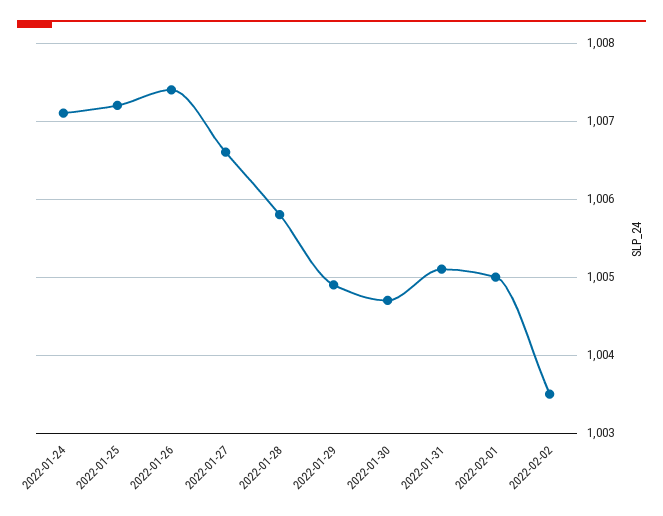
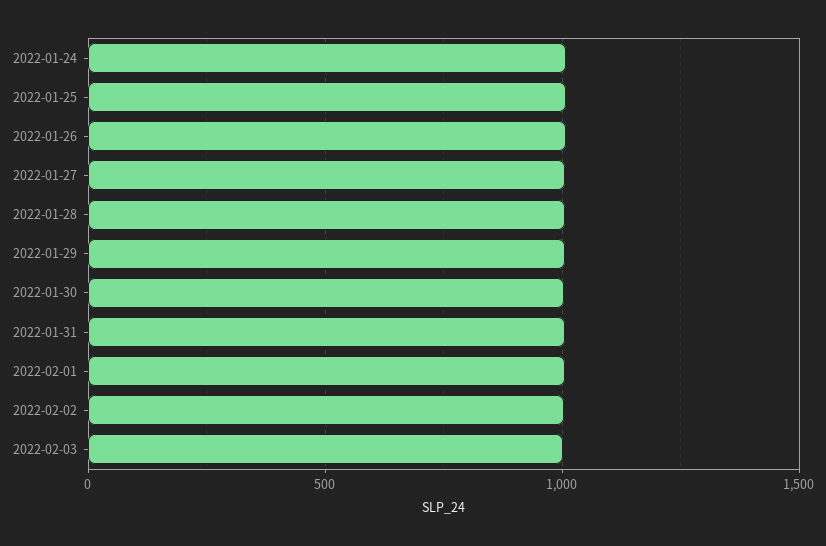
2022-02-03: none -> 1000

